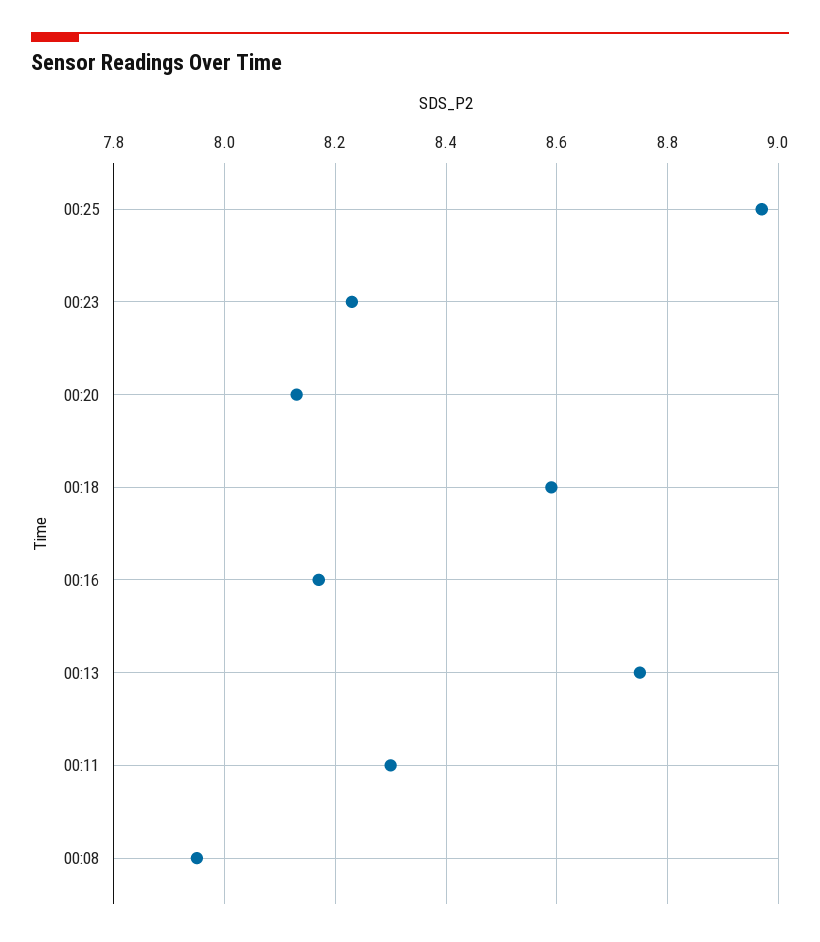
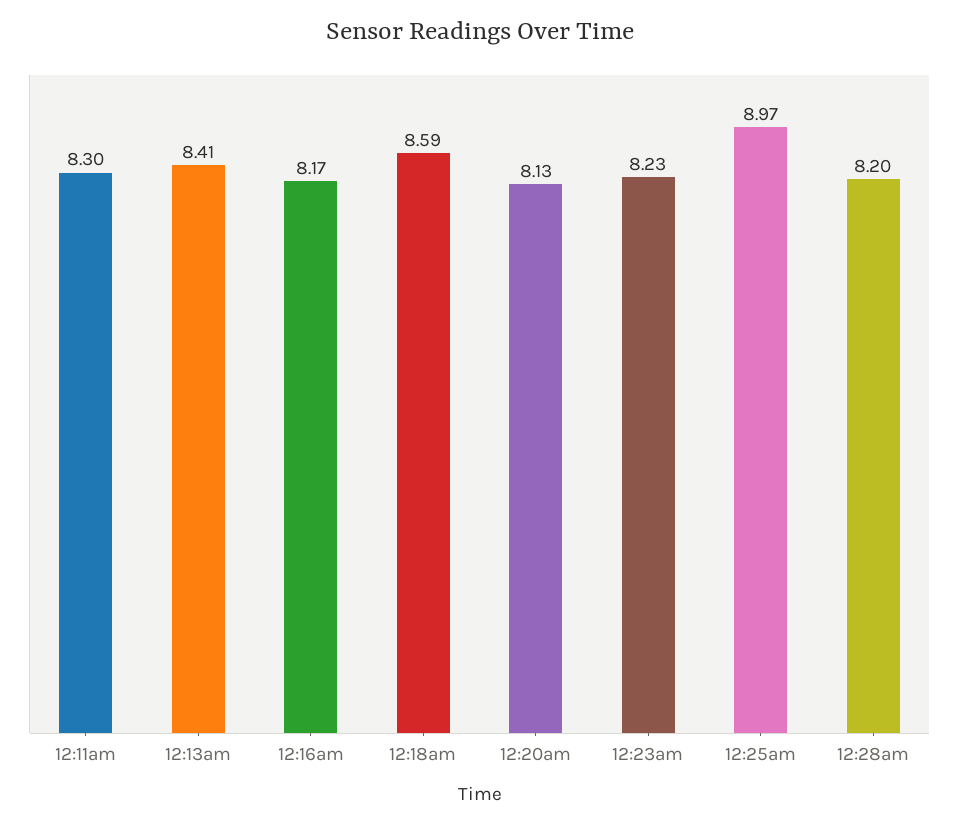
00:13: 8.75 -> 8.41
00:08: 7.95 -> none
12:28am: none -> 8.2

